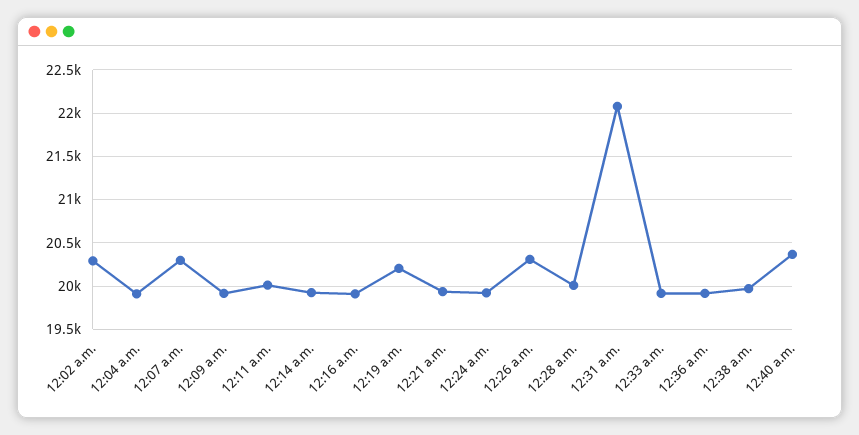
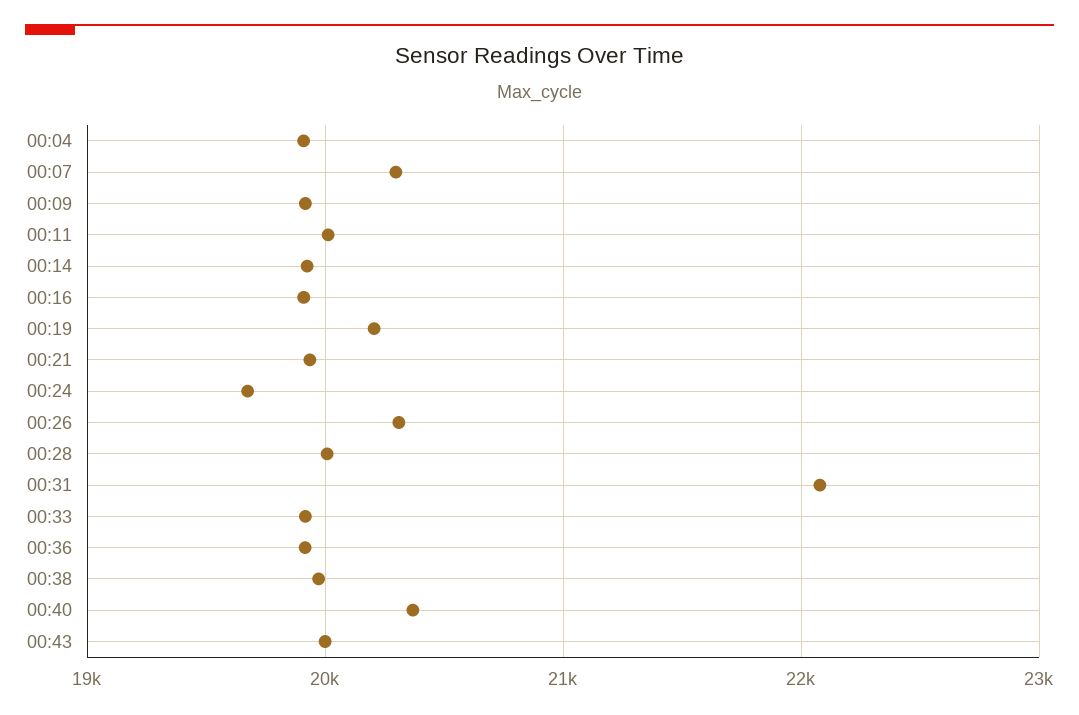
12:02 a.m.: 20300 -> none
12:24 a.m.: 19900 -> 19700
00:43: none -> 20000

